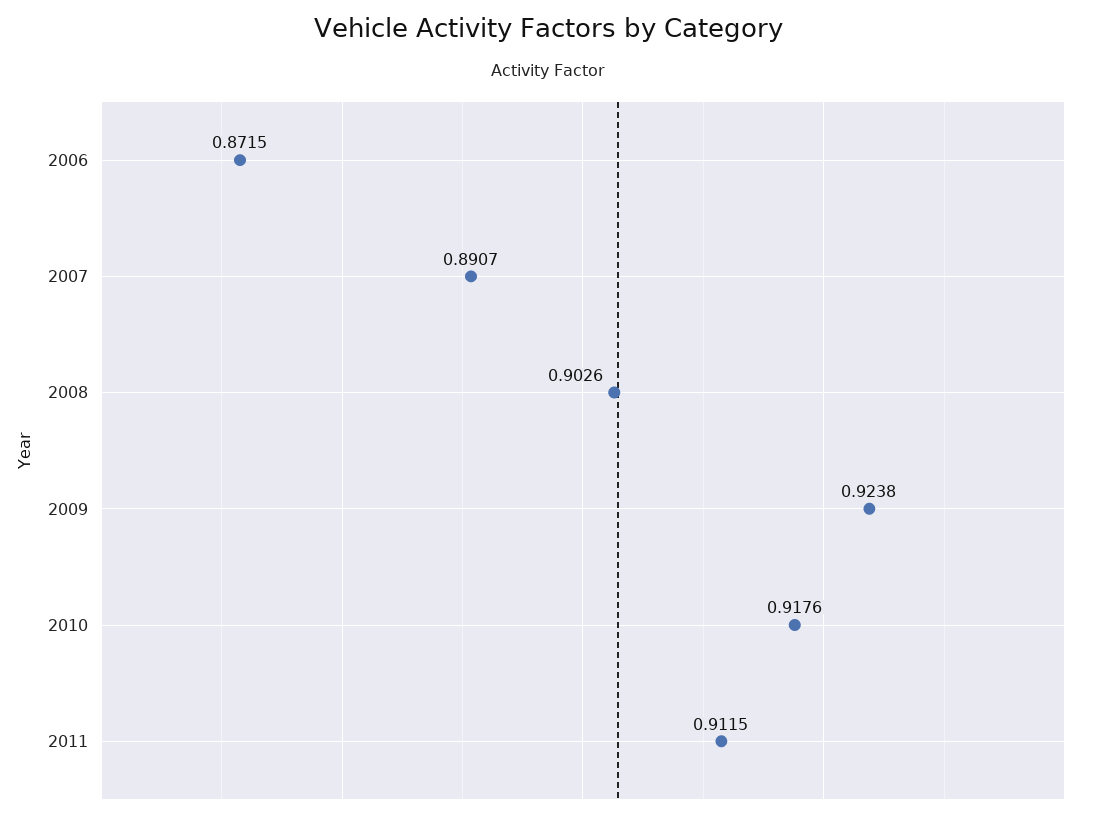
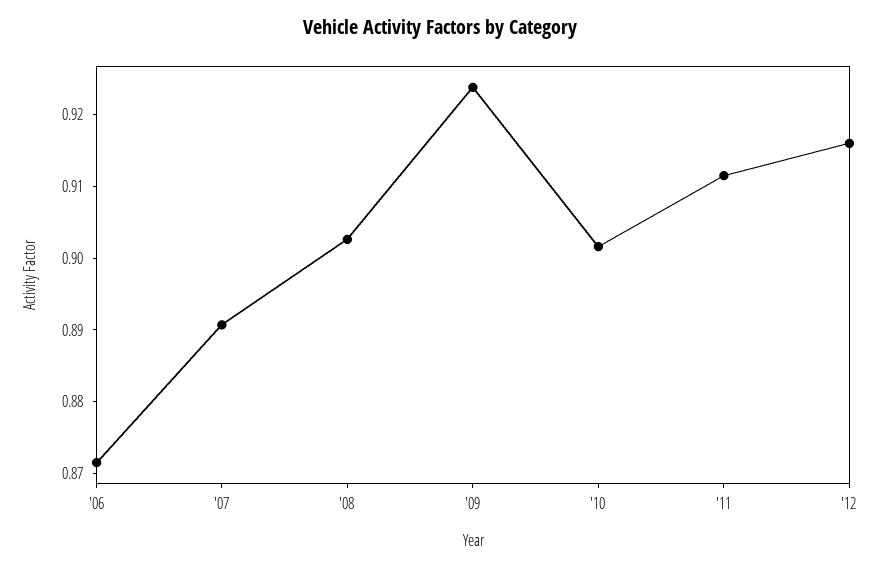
2010: 0.9176 -> 0.902
'12: none -> 0.916

